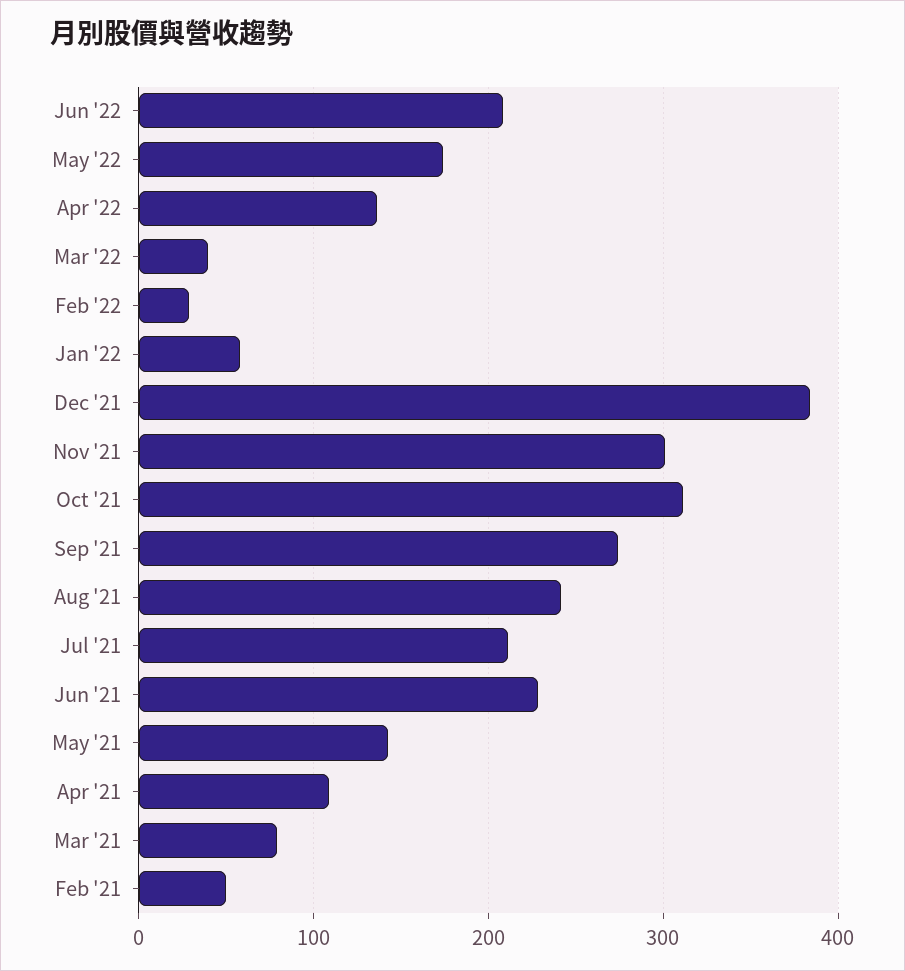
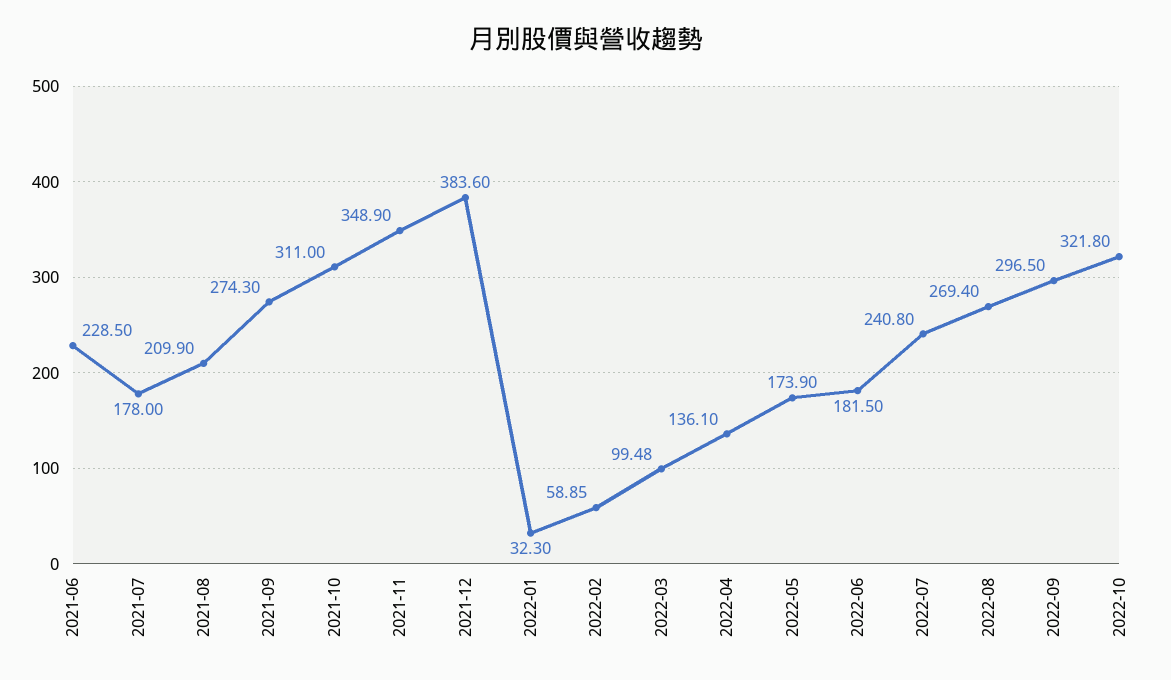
Jun '22: 210 -> 181.5
Mar '22: 40 -> 99.48
Feb '22: 30 -> 58.85
Jan '22: 60 -> 32.3
Nov '21: 300 -> 348.9
Aug '21: 240 -> 209.9
Jul '21: 210 -> 178
May '21: 140 -> none
Apr '21: 110 -> none
Mar '21: 80 -> none
Feb '21: 50 -> none
2022-07: none -> 240.8
2022-08: none -> 269.4
2022-09: none -> 296.5
2022-10: none -> 321.8

